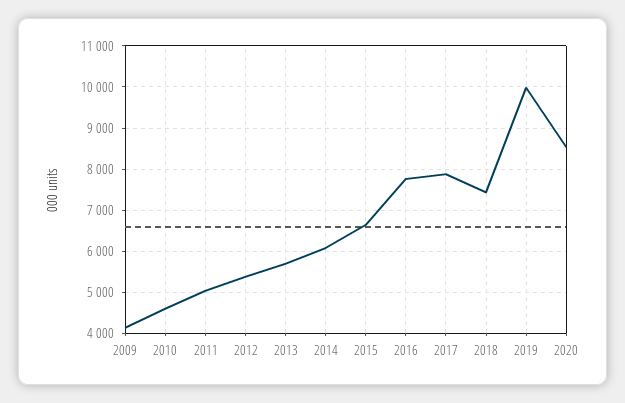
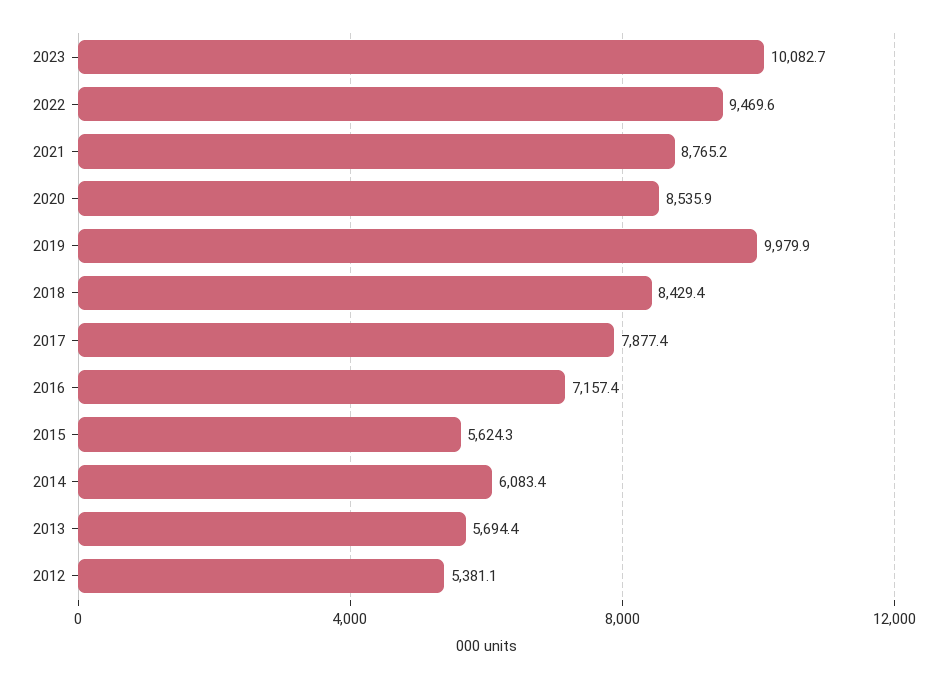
2009: 4200 -> none
2010: 4600 -> none
2011: 5000 -> none
2015: 6600 -> 5624.3
2016: 7800 -> 7157.4
2018: 7400 -> 8429.4
2023: none -> 10082.7
2022: none -> 9469.6
2021: none -> 8765.2

